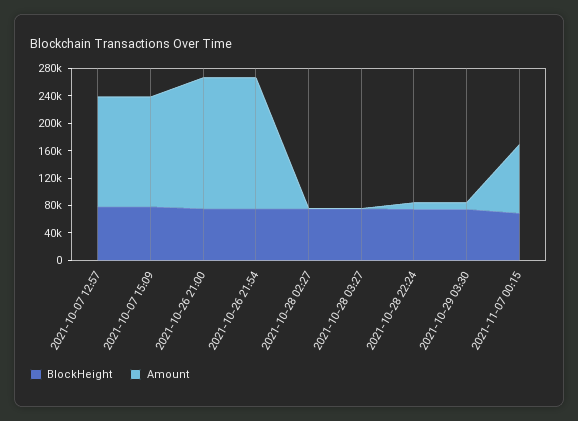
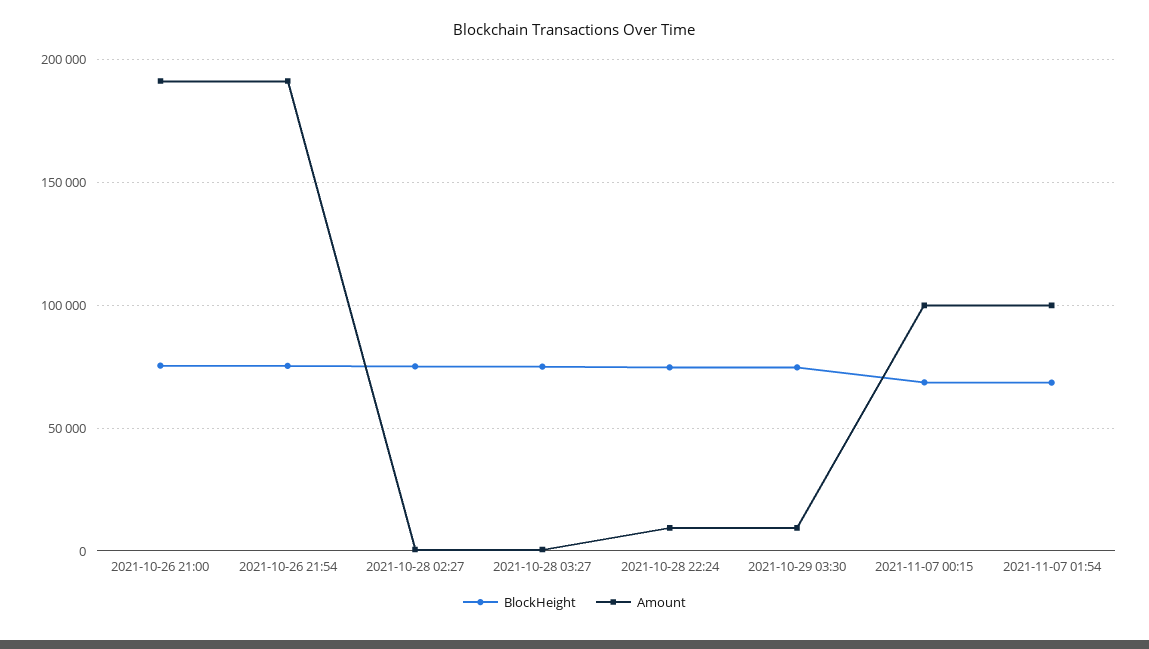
BlockHeight, 2021-10-07 12:57: 80000 -> none
Amount, 2021-10-07 12:57: 160000 -> none
BlockHeight, 2021-10-07 15:09: 80000 -> none
Amount, 2021-10-07 15:09: 160000 -> none
BlockHeight, 2021-11-07 01:54: none -> 70000
Amount, 2021-11-07 01:54: none -> 100000

